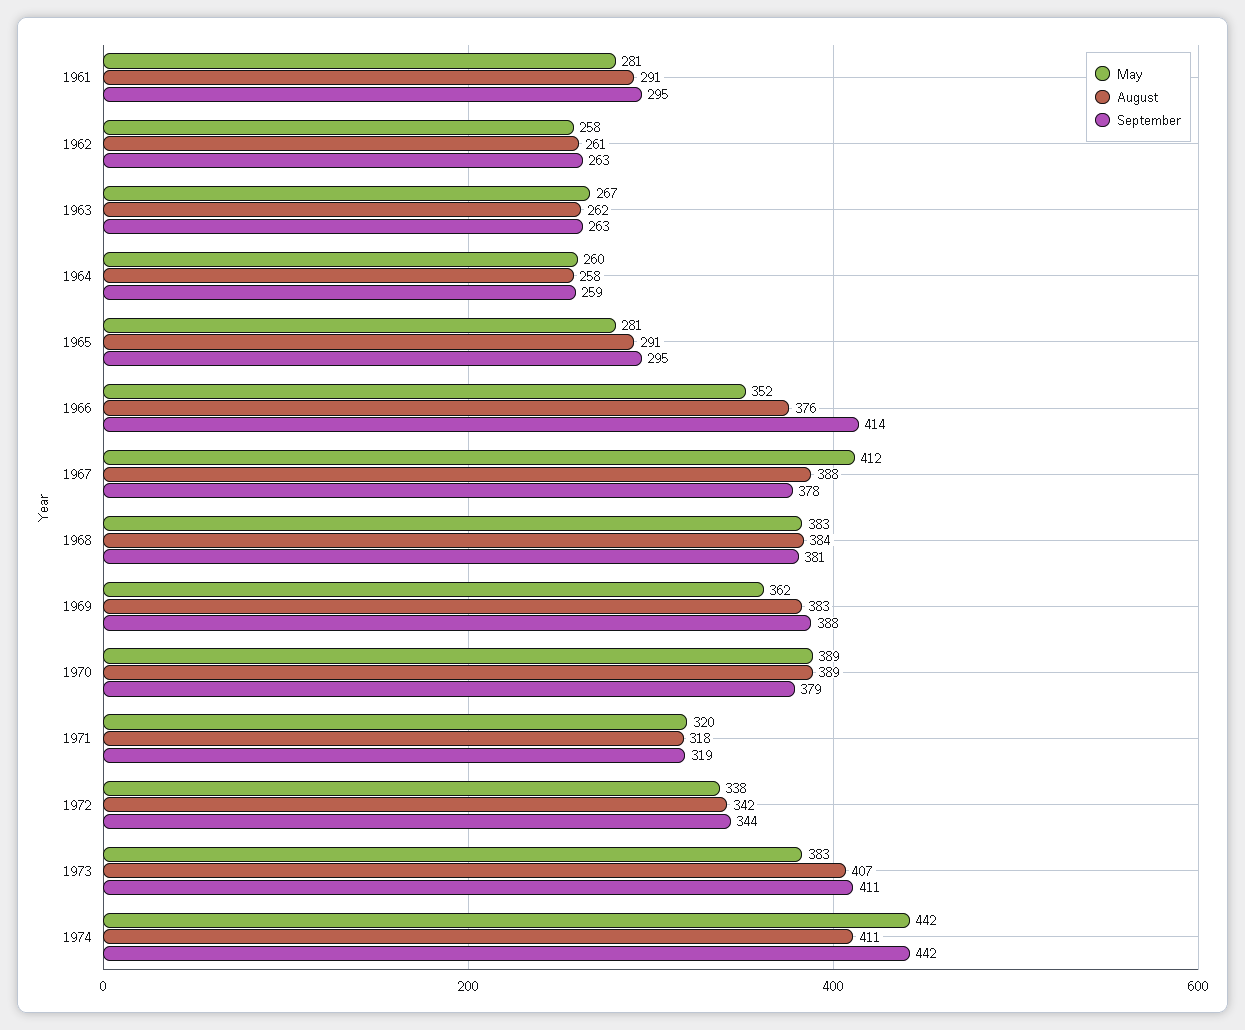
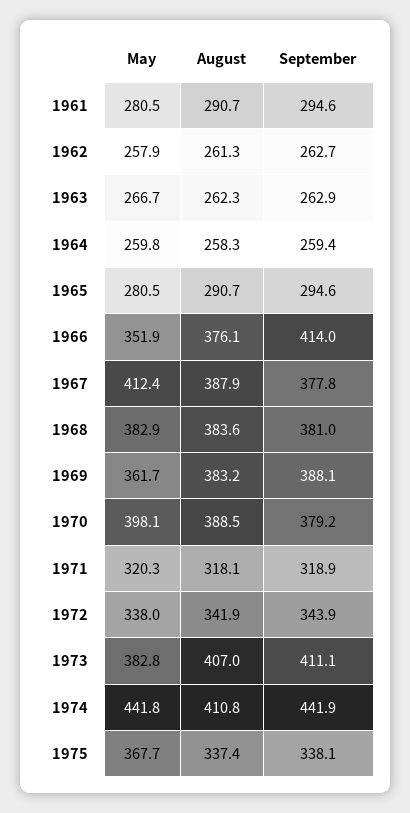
May, 1970: 389 -> 398.1
May, 1975: none -> 367.7
August, 1975: none -> 337.4
September, 1975: none -> 338.1

